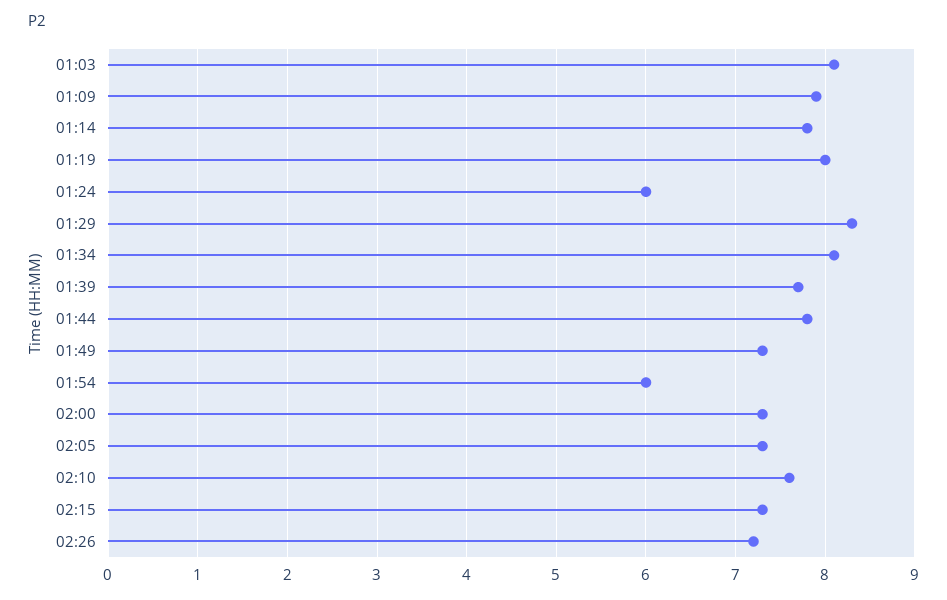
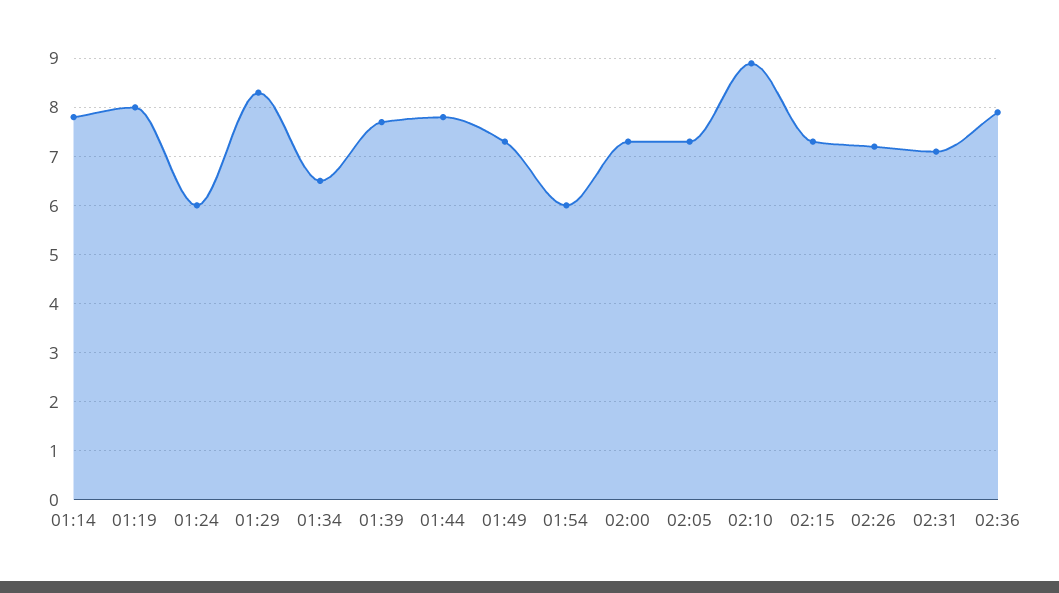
01:03: 8.1 -> none
01:09: 7.9 -> none
01:34: 8.1 -> 6.5
02:10: 7.6 -> 9
02:31: none -> 7
02:36: none -> 8

